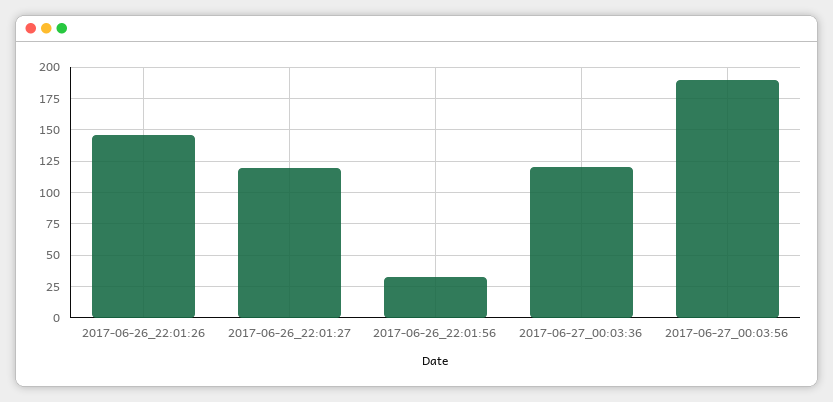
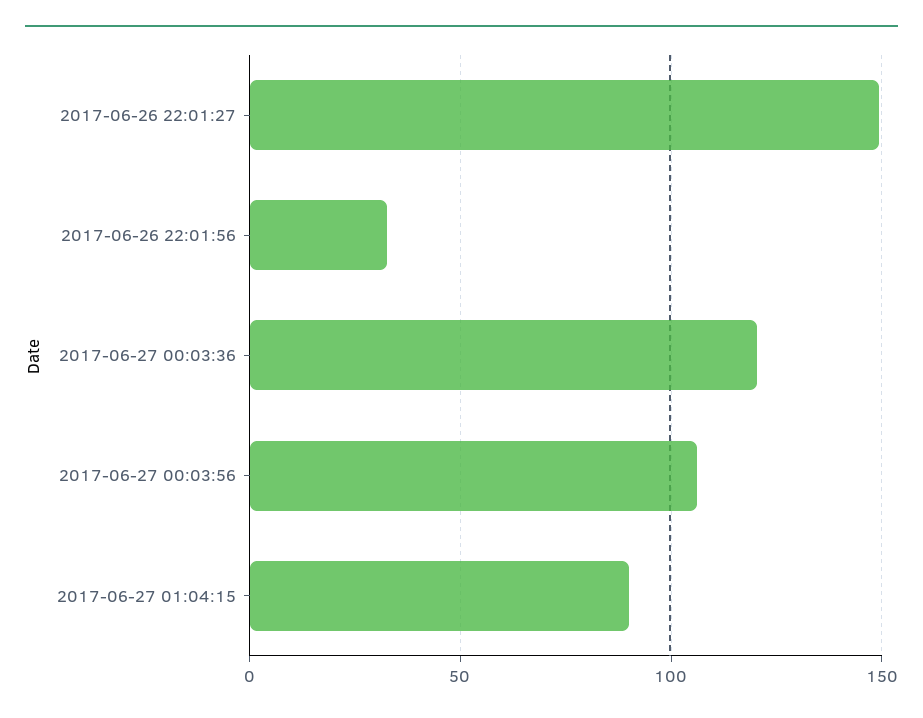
2017-06-26_22:01:26: 145 -> none
2017-06-26_22:01:27: 120 -> 150
2017-06-27_00:03:56: 190 -> 105
2017-06-27 01:04:15: none -> 90

